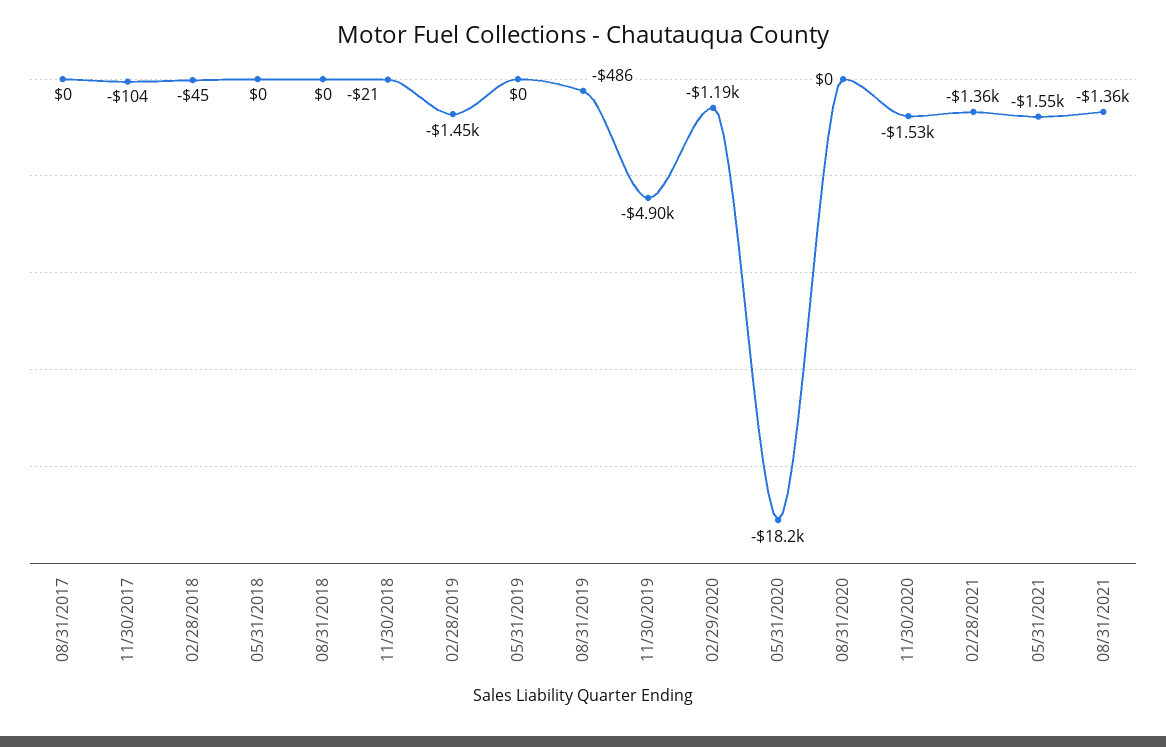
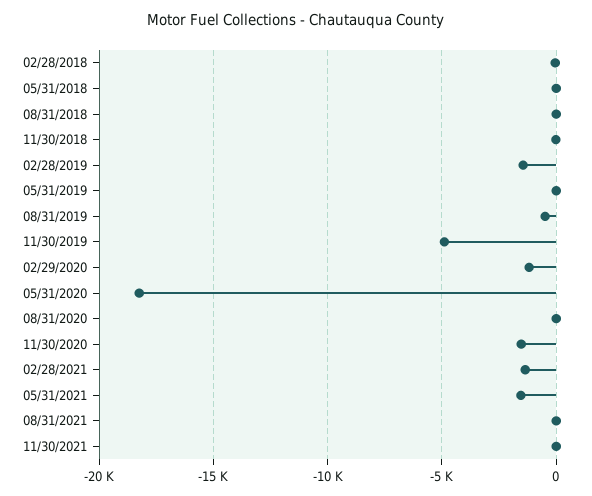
08/31/2017: 0 -> none
11/30/2017: -104 -> none
08/31/2021: -1360 -> 0
11/30/2021: none -> 0

